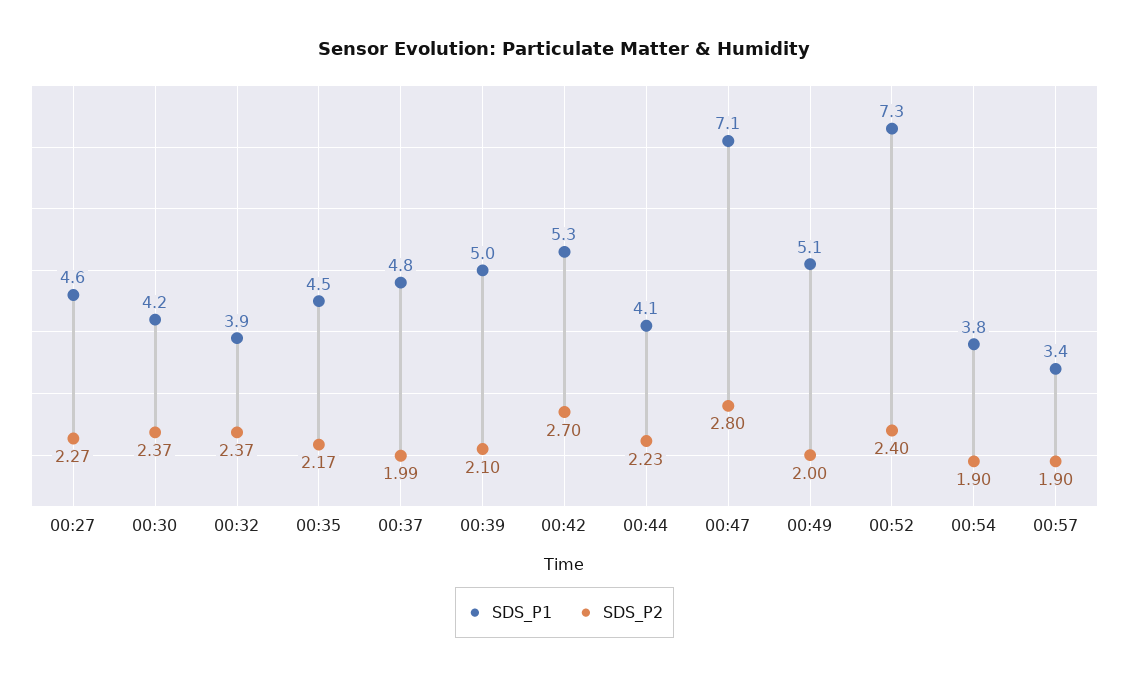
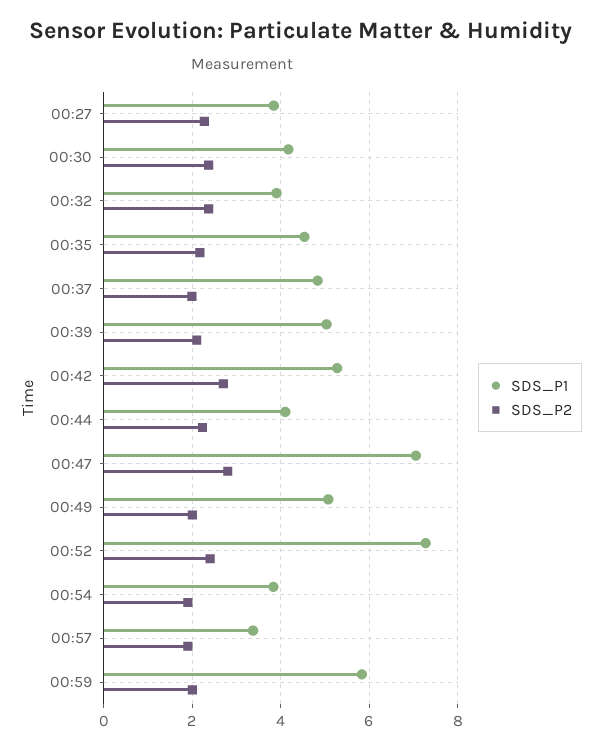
SDS_P1, 00:27: 4.6 -> 3.8
SDS_P1, 00:59: none -> 5.8
SDS_P2, 00:59: none -> 2

